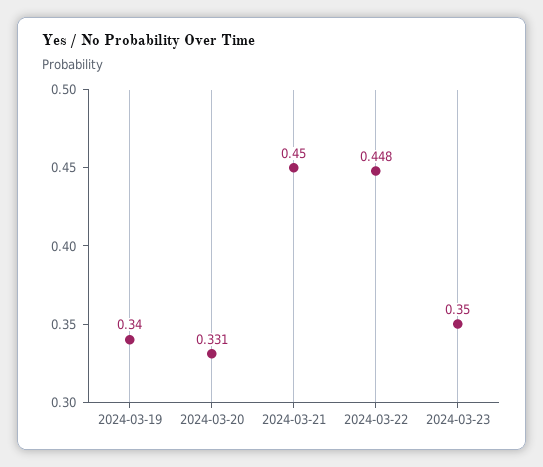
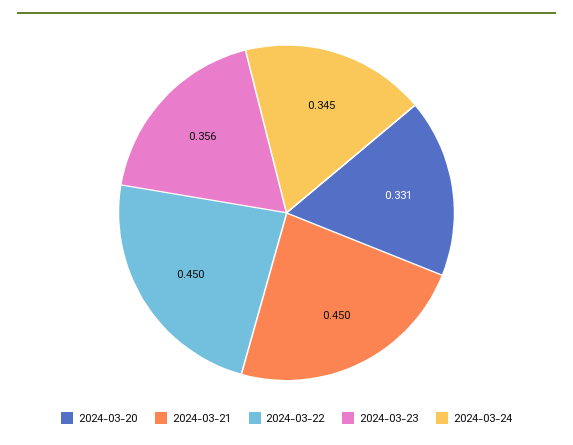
2024-03-19: 0.34 -> none
2024-03-22: 0.448 -> 0.45
2024-03-23: 0.35 -> 0.356
2024-03-24: none -> 0.345

